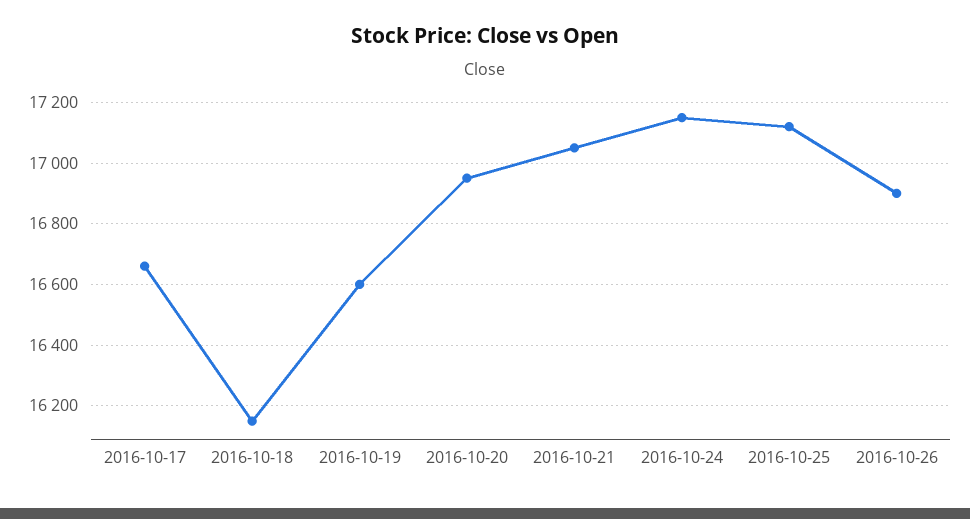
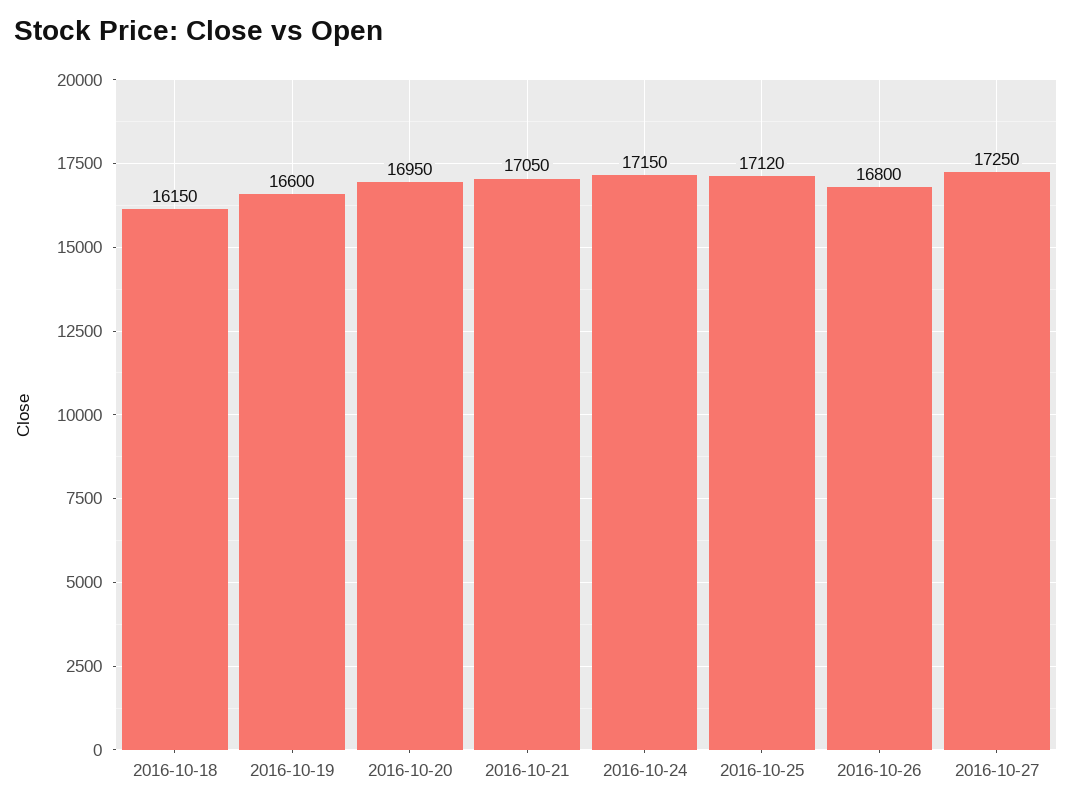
2016-10-17: 16660 -> none
2016-10-26: 16900 -> 16800
2016-10-27: none -> 17250

